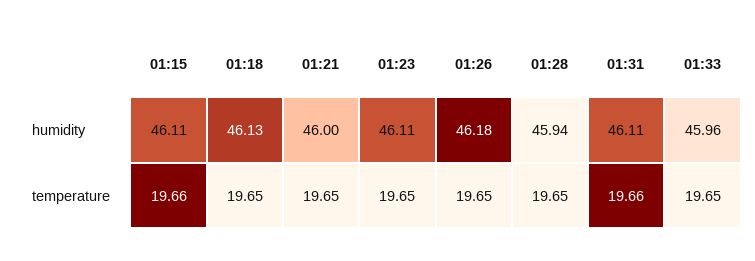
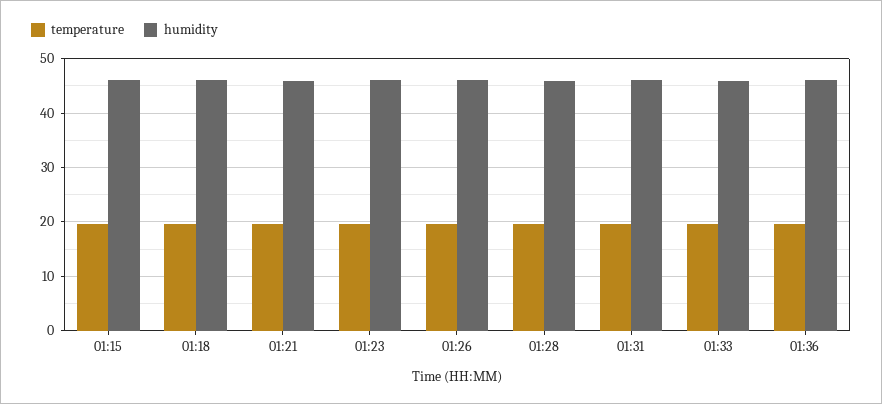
temperature, 01:36: none -> 20
humidity, 01:36: none -> 46

